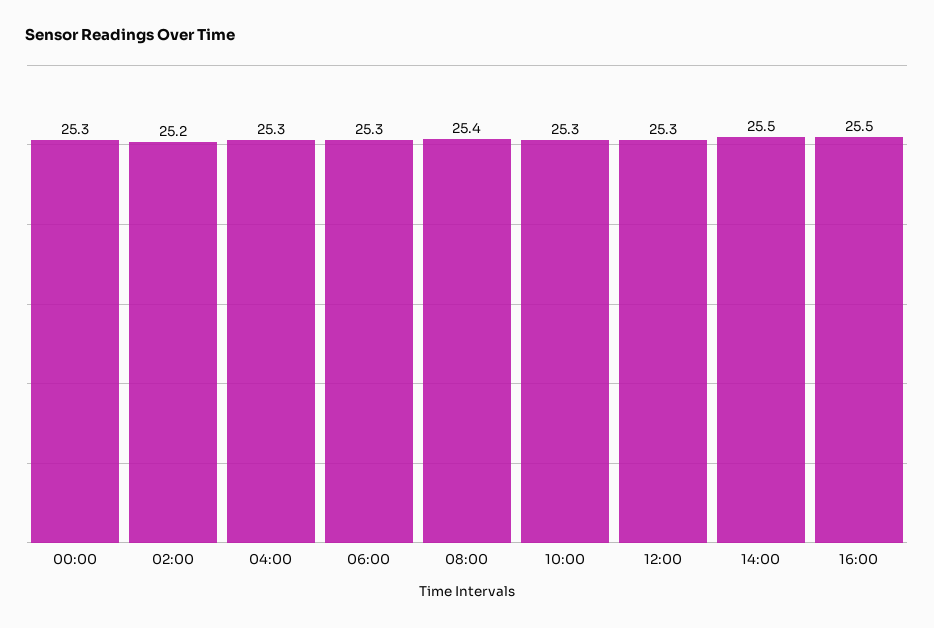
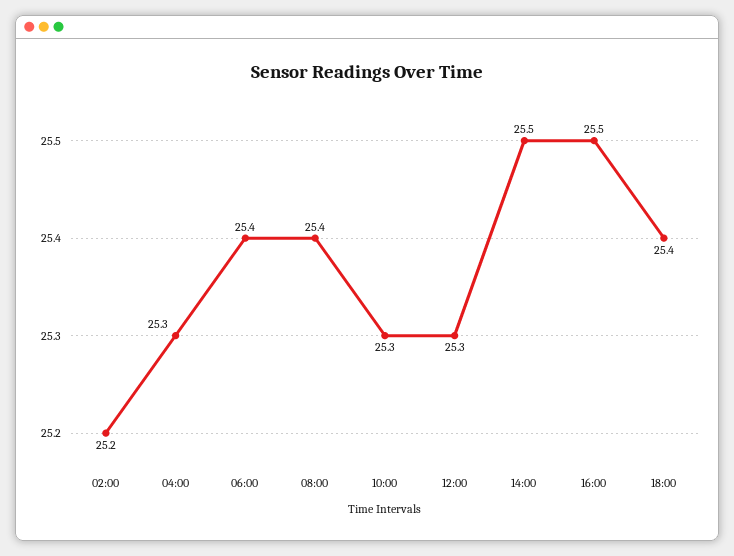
00:00: 25.3 -> none
06:00: 25.3 -> 25.4
18:00: none -> 25.4

